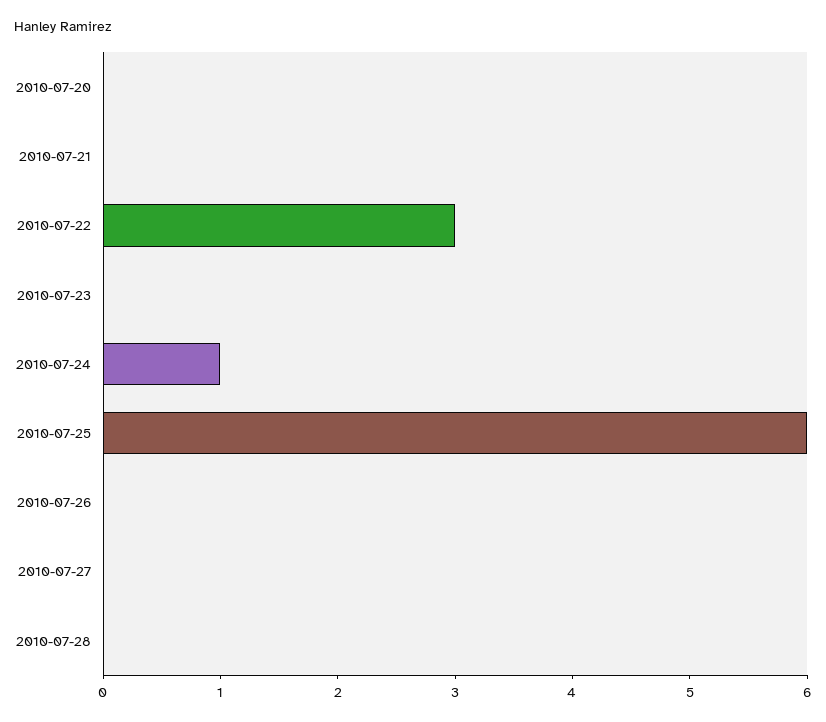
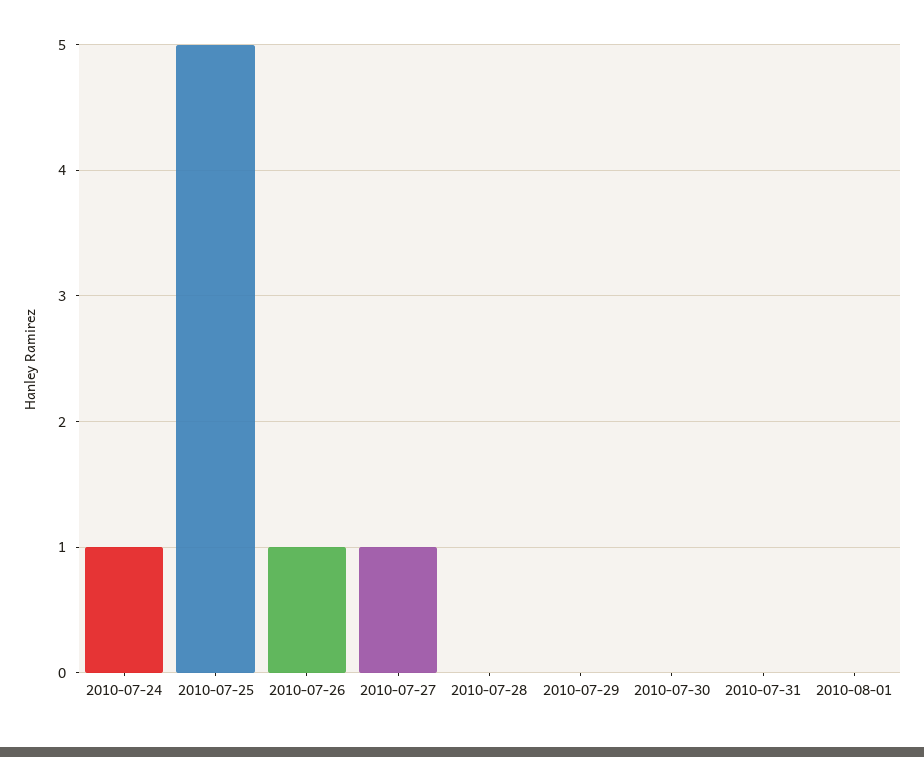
2010-07-20: 0 -> none
2010-07-21: 0 -> none
2010-07-22: 3 -> none
2010-07-23: 0 -> none
2010-07-25: 6 -> 5
2010-07-26: 0 -> 1
2010-07-27: 0 -> 1
2010-07-29: none -> 0
2010-07-30: none -> 0
2010-07-31: none -> 0
2010-08-01: none -> 0

